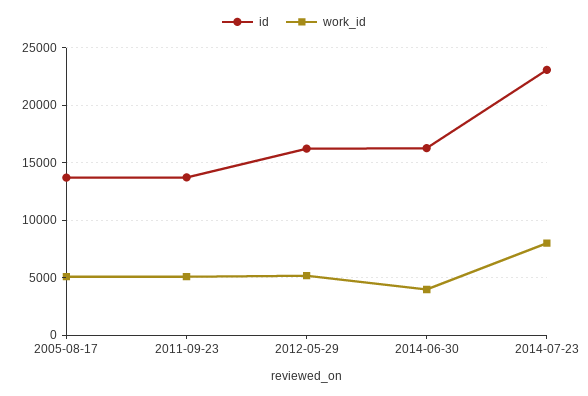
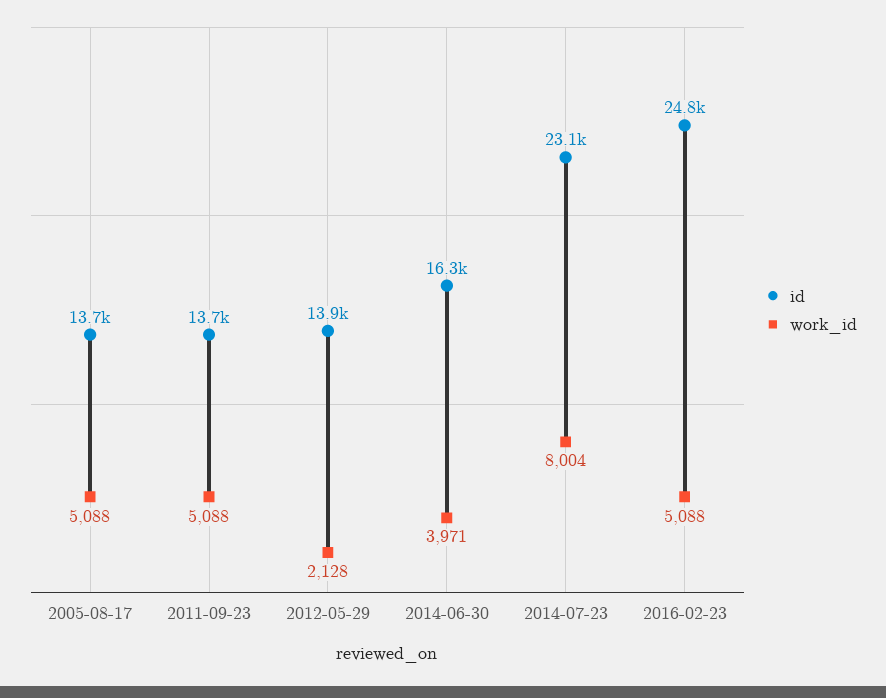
id, 2012-05-29: 16000 -> 13900
work_id, 2012-05-29: 5000 -> 2128
id, 2016-02-23: none -> 24800
work_id, 2016-02-23: none -> 5088

